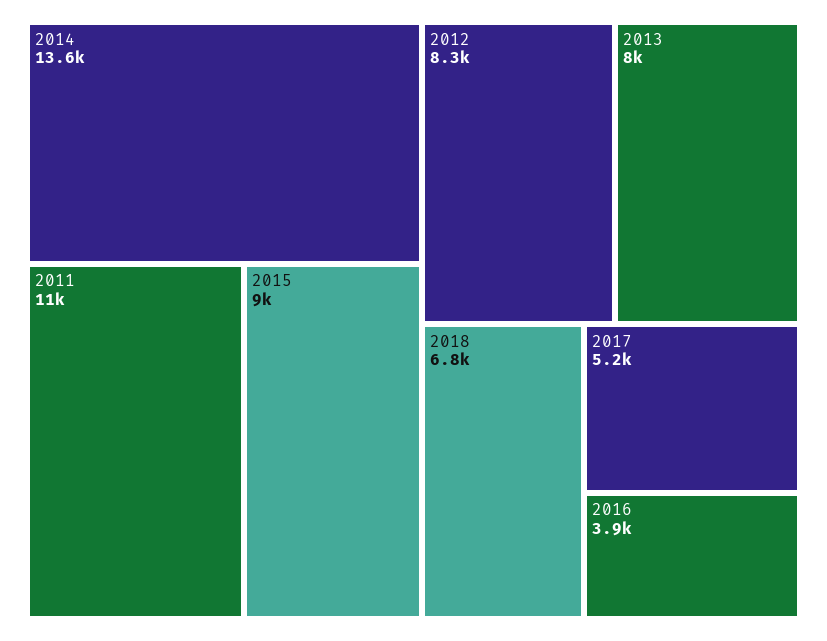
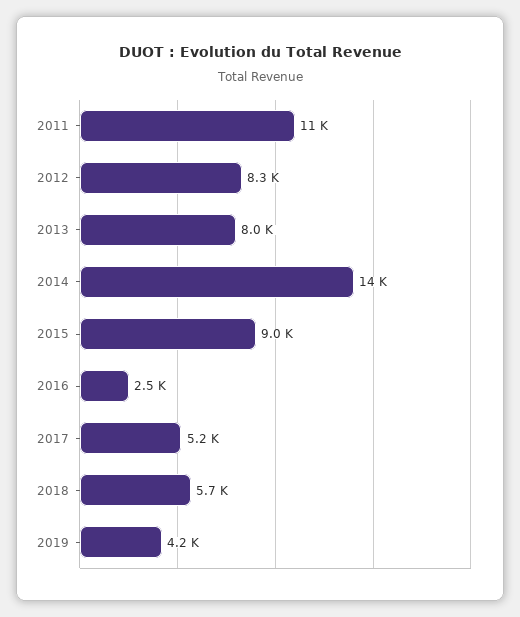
2018: 6800 -> 5700
2016: 3900 -> 2500
2019: none -> 4200

